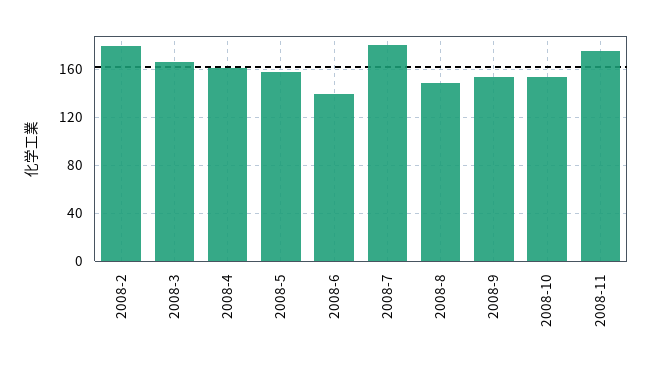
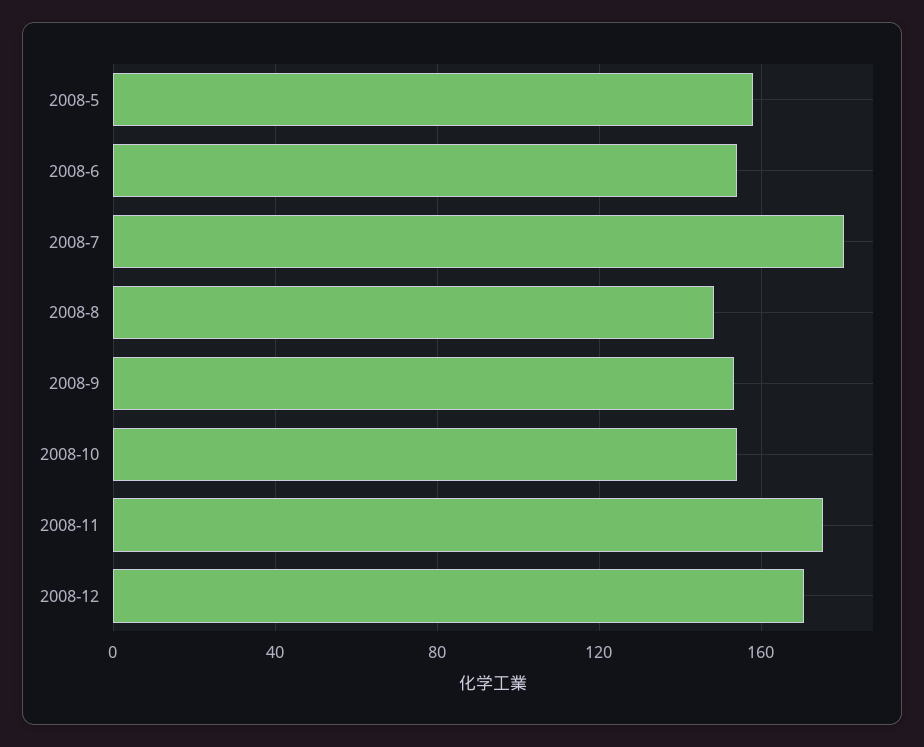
2008-2: 180 -> none
2008-3: 165 -> none
2008-4: 160 -> none
2008-6: 140 -> 155
2008-12: none -> 170

